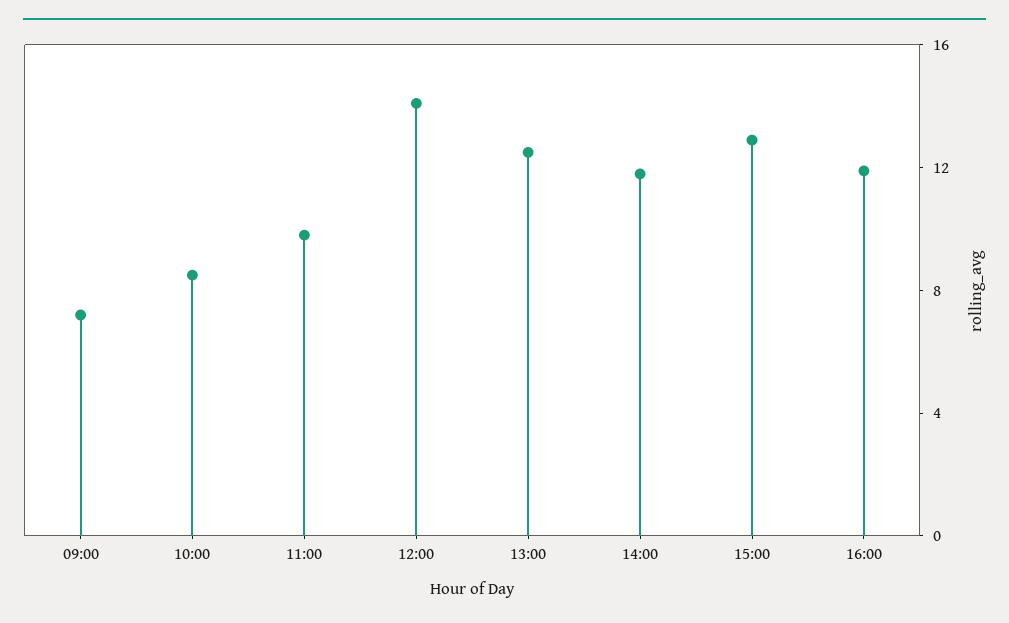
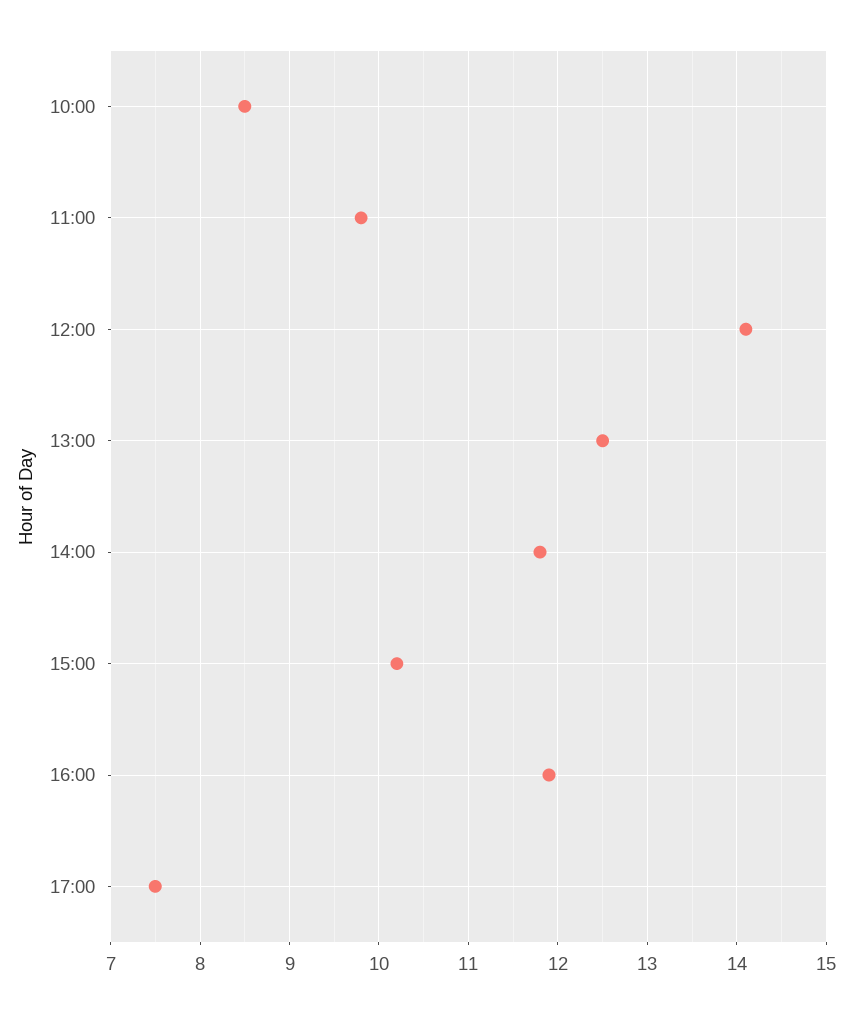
09:00: 7 -> none
15:00: 13 -> 10.2
17:00: none -> 7.5

